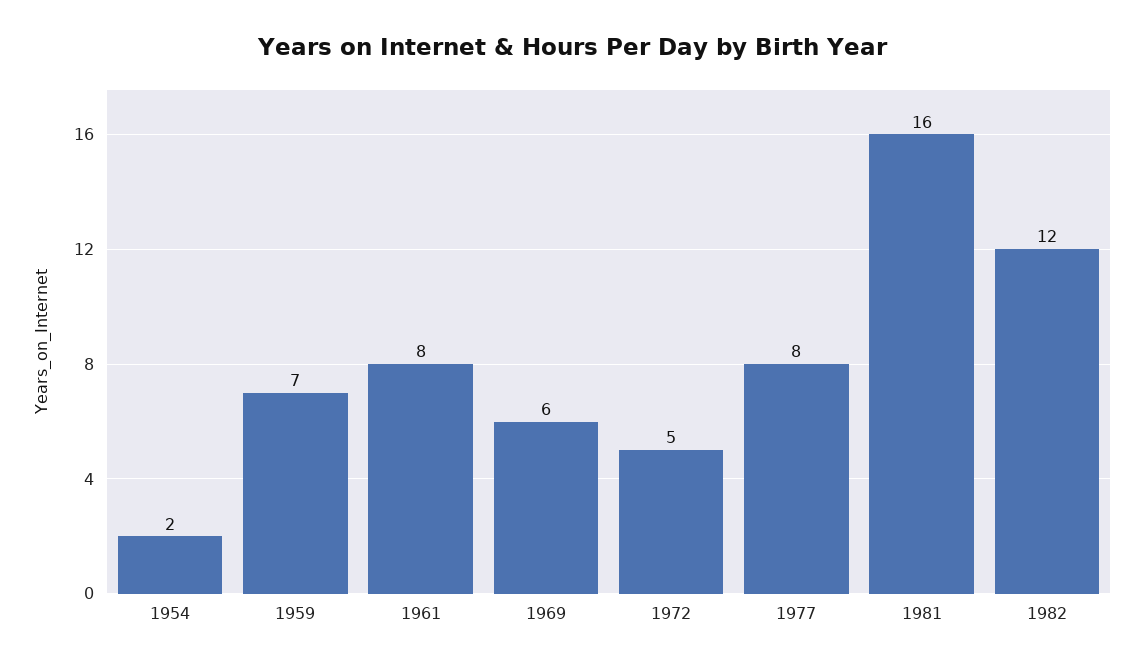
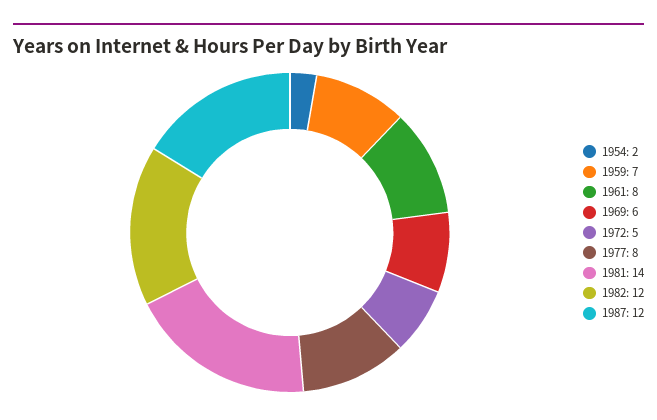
1981: 16 -> 14
1987: none -> 12

